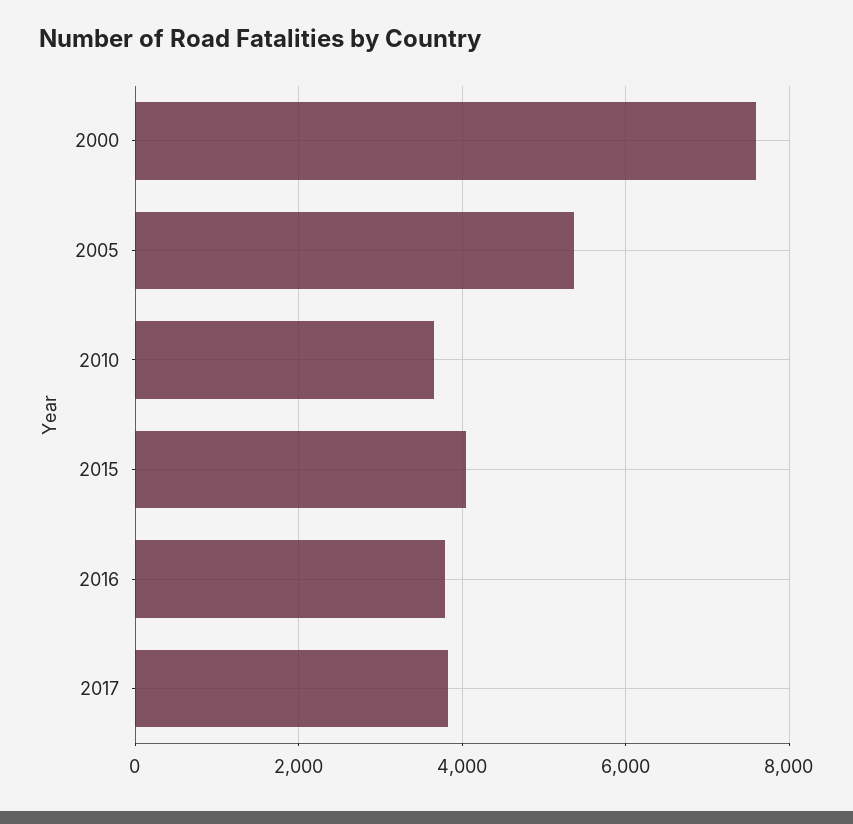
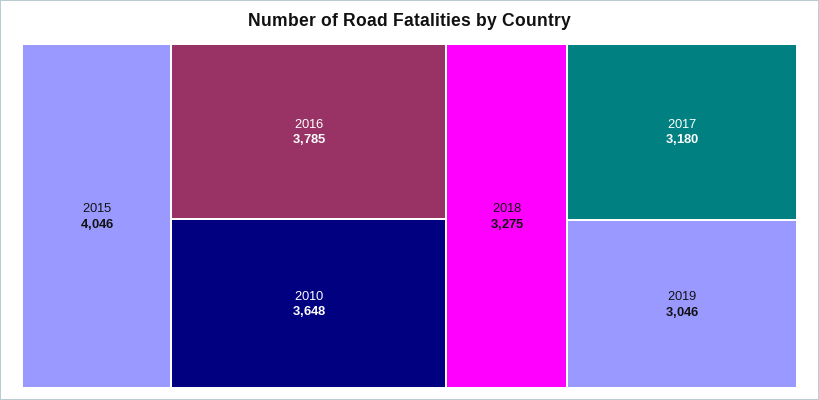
2000: 7600 -> none
2005: 5400 -> none
2017: 3800 -> 3180
2018: none -> 3275
2019: none -> 3046

